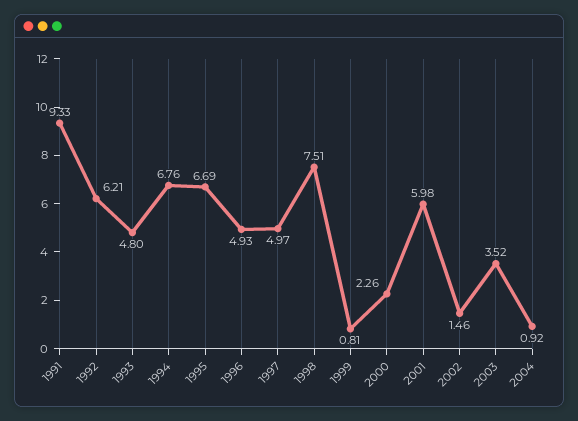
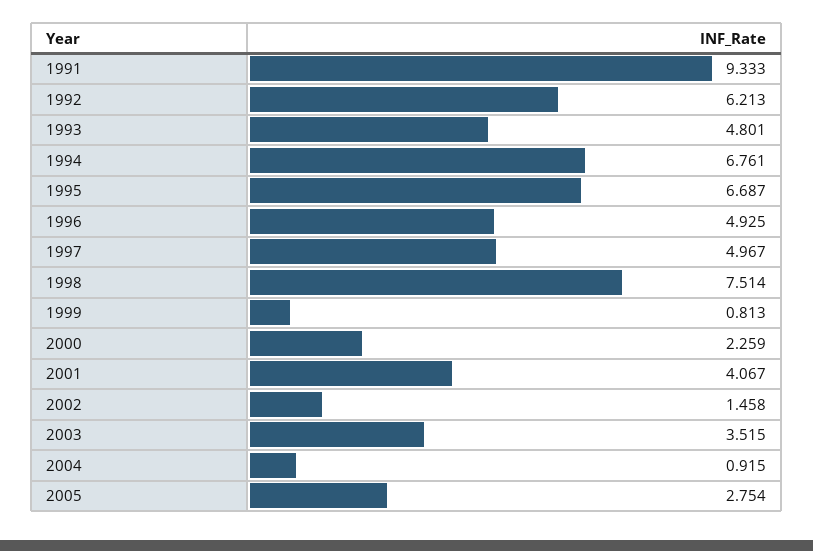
2001: 5.98 -> 4.067
2005: none -> 2.754

